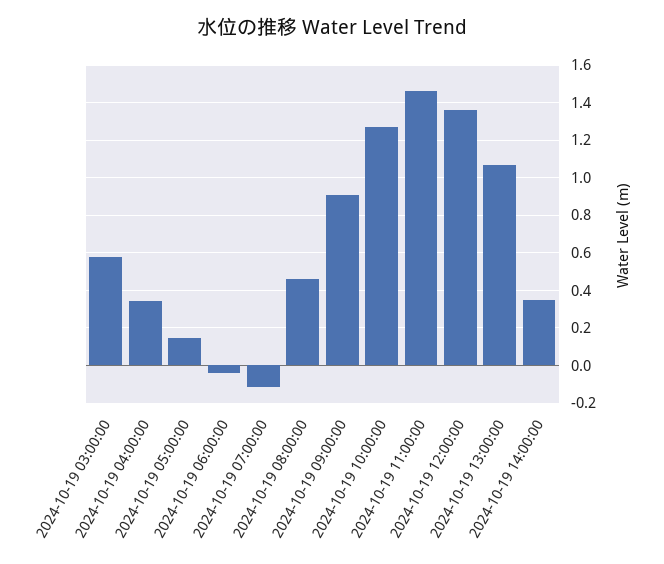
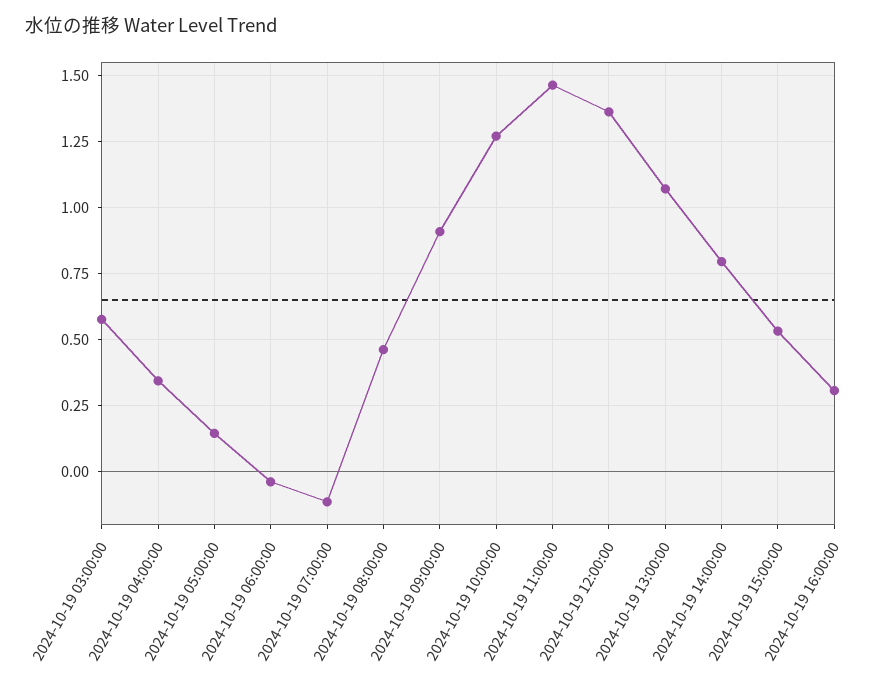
2024-10-19 14:00:00: 0.35 -> 0.8
2024-10-19 15:00:00: none -> 0.525
2024-10-19 16:00:00: none -> 0.3

